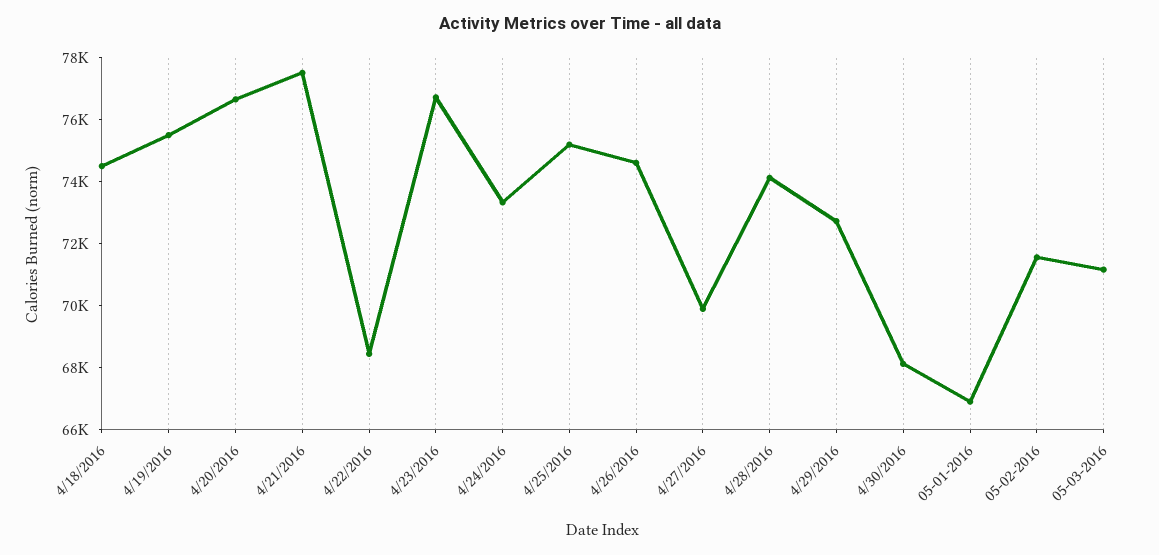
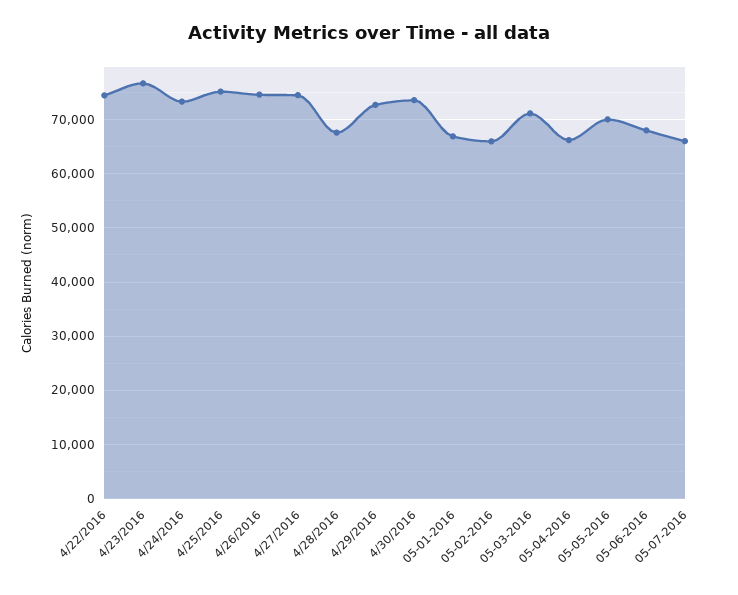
4/18/2016: 74500 -> none
4/19/2016: 75500 -> none
4/20/2016: 76500 -> none
4/21/2016: 77500 -> none
4/22/2016: 68500 -> 74000
4/27/2016: 70000 -> 74000
4/28/2016: 74000 -> 68000
4/30/2016: 68000 -> 74000
05-02-2016: 71500 -> 66000
05-04-2016: none -> 66000
05-05-2016: none -> 70000
05-06-2016: none -> 68000
05-07-2016: none -> 66000

